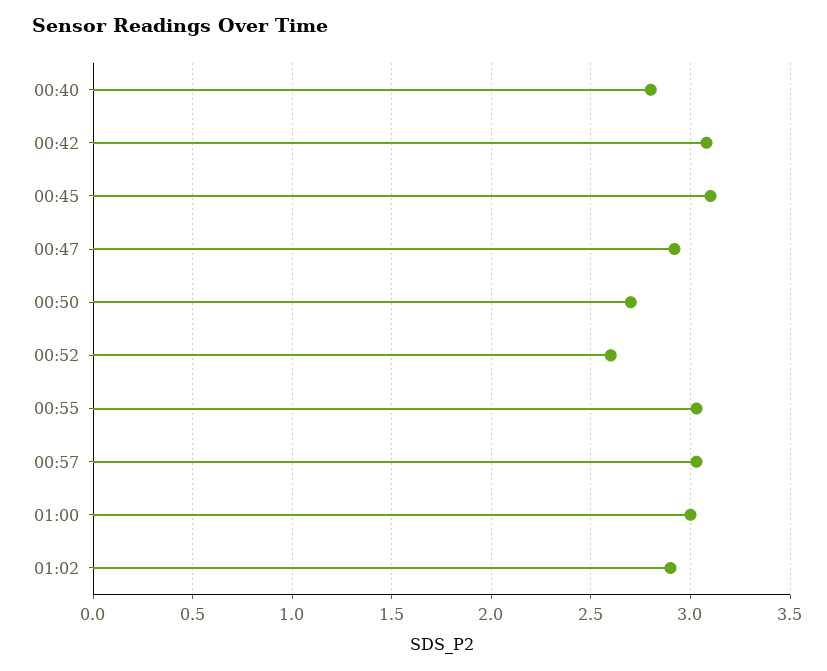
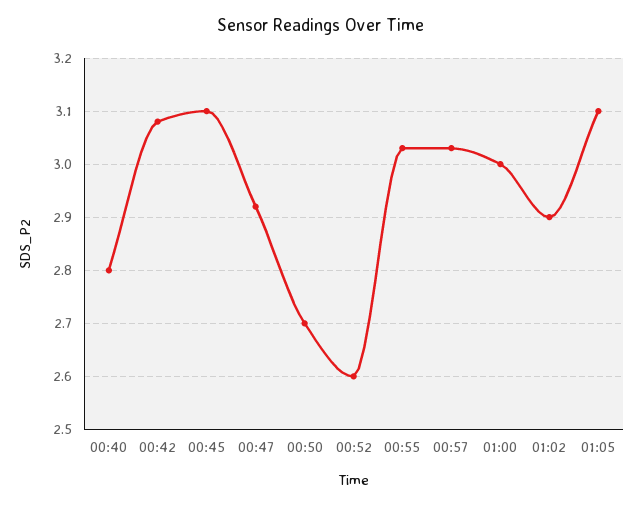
01:05: none -> 3.1

